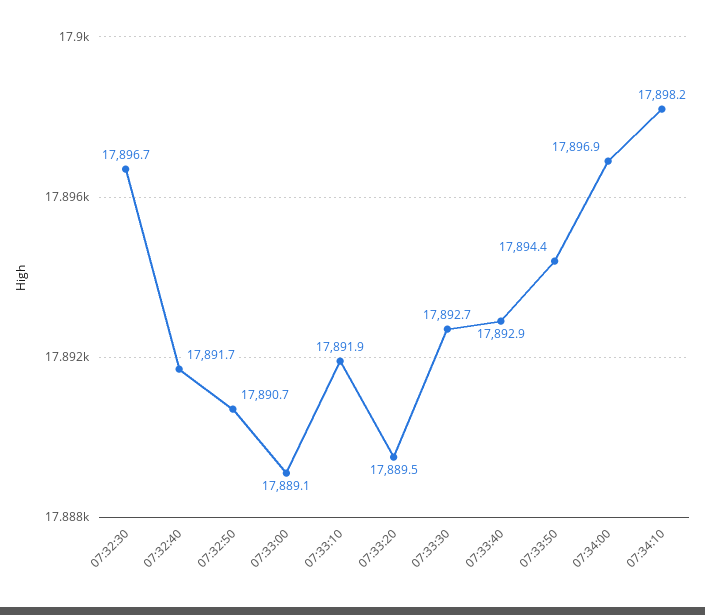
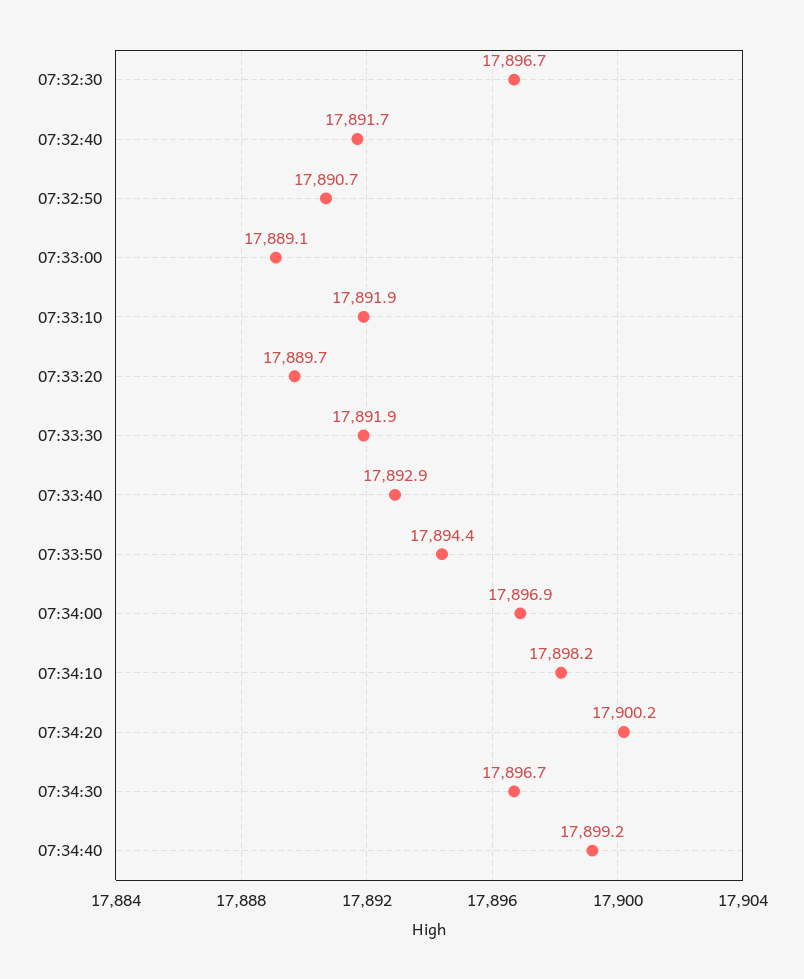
07:33:20: 17889.5 -> 17889.7
07:33:30: 17892.7 -> 17891.9
07:34:20: none -> 17900.2
07:34:30: none -> 17896.7
07:34:40: none -> 17899.2

